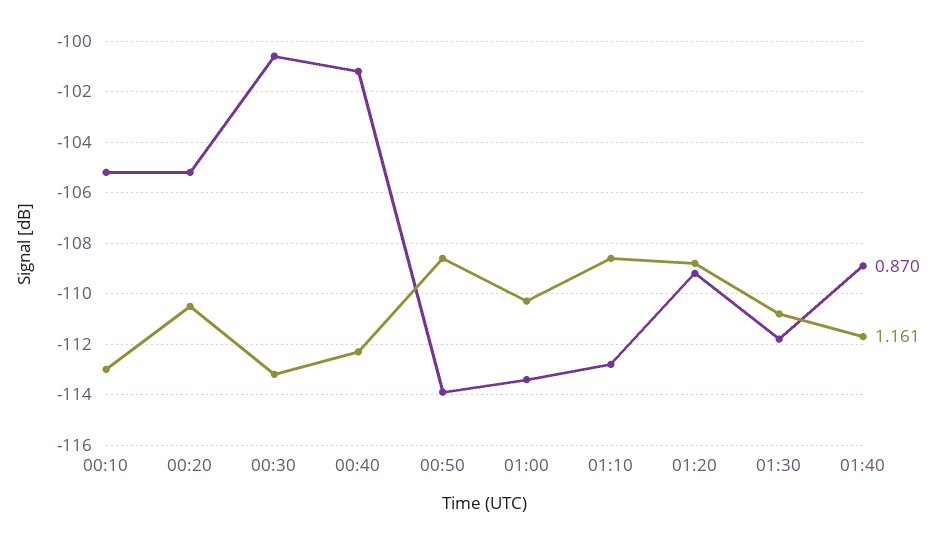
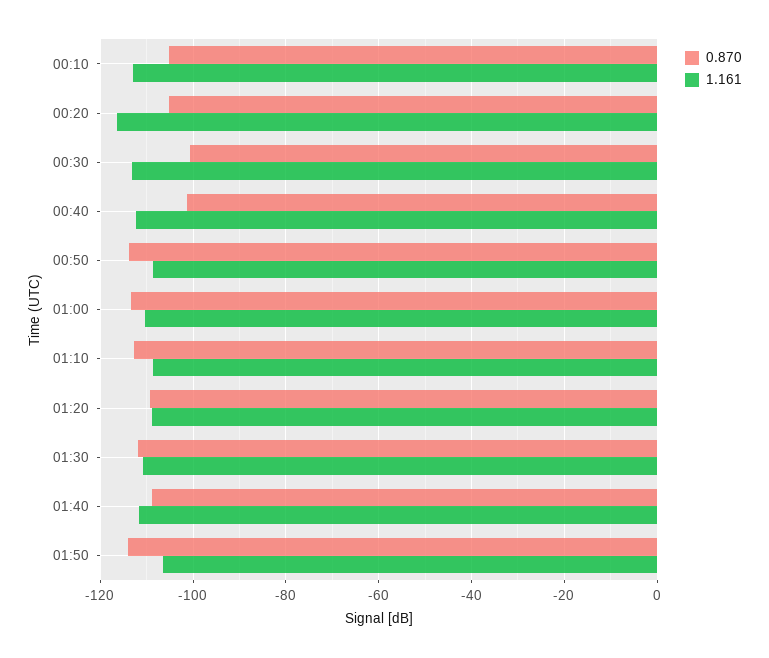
1.161, 00:20: -110.5 -> -116
0.870, 01:50: none -> -114
1.161, 01:50: none -> -106

